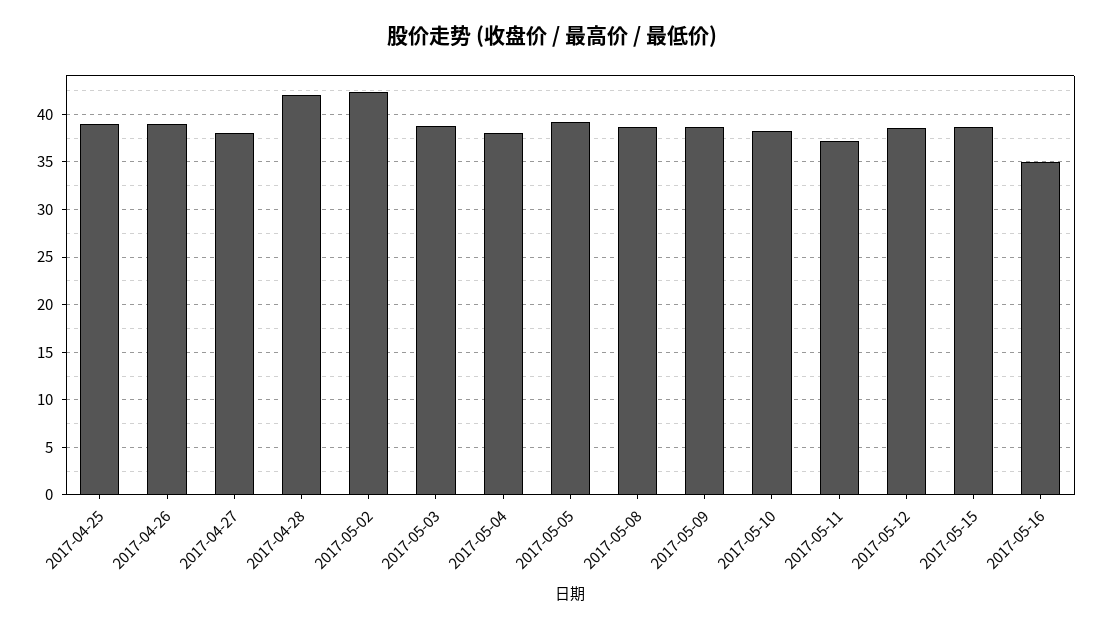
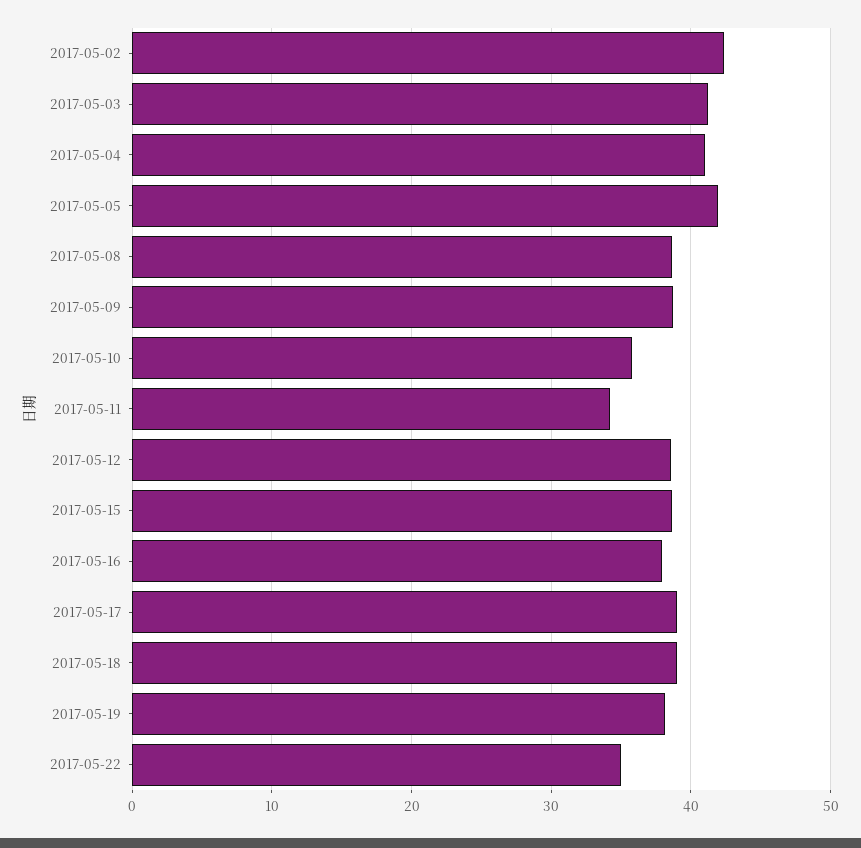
2017-04-25: 39 -> none
2017-04-26: 39 -> none
2017-04-27: 38 -> none
2017-04-28: 42 -> none
2017-05-03: 39 -> 41
2017-05-04: 38 -> 41
2017-05-05: 39 -> 42
2017-05-10: 38 -> 36
2017-05-11: 37 -> 34
2017-05-16: 35 -> 38
2017-05-17: none -> 39
2017-05-18: none -> 39
2017-05-19: none -> 38
2017-05-22: none -> 35

